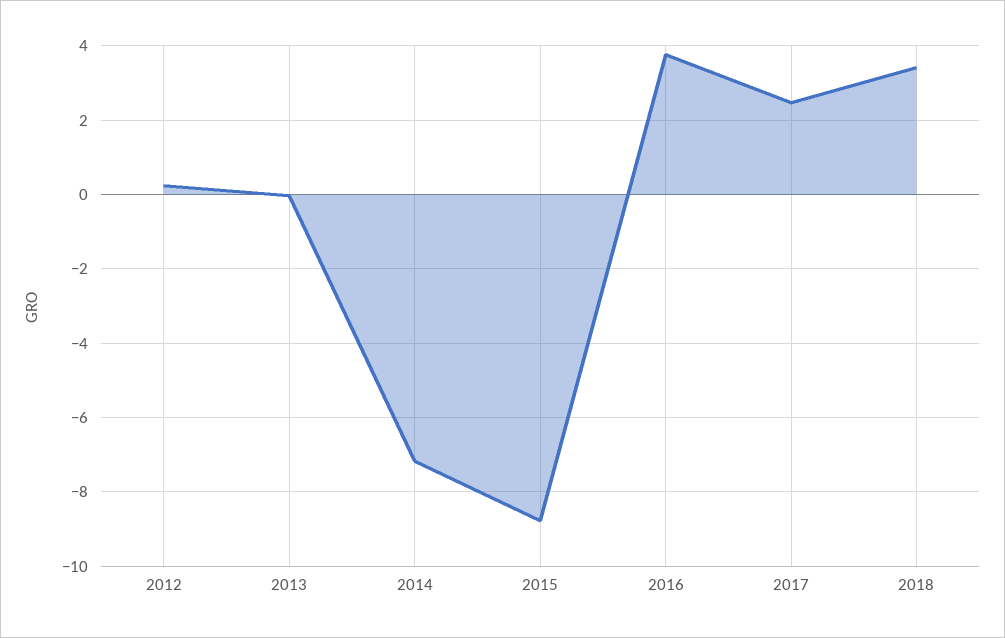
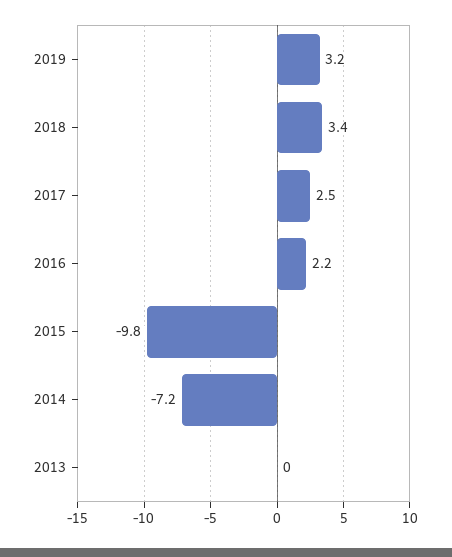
2012: 0.2 -> none
2015: -8.8 -> -9.8
2016: 3.8 -> 2.2
2019: none -> 3.2

